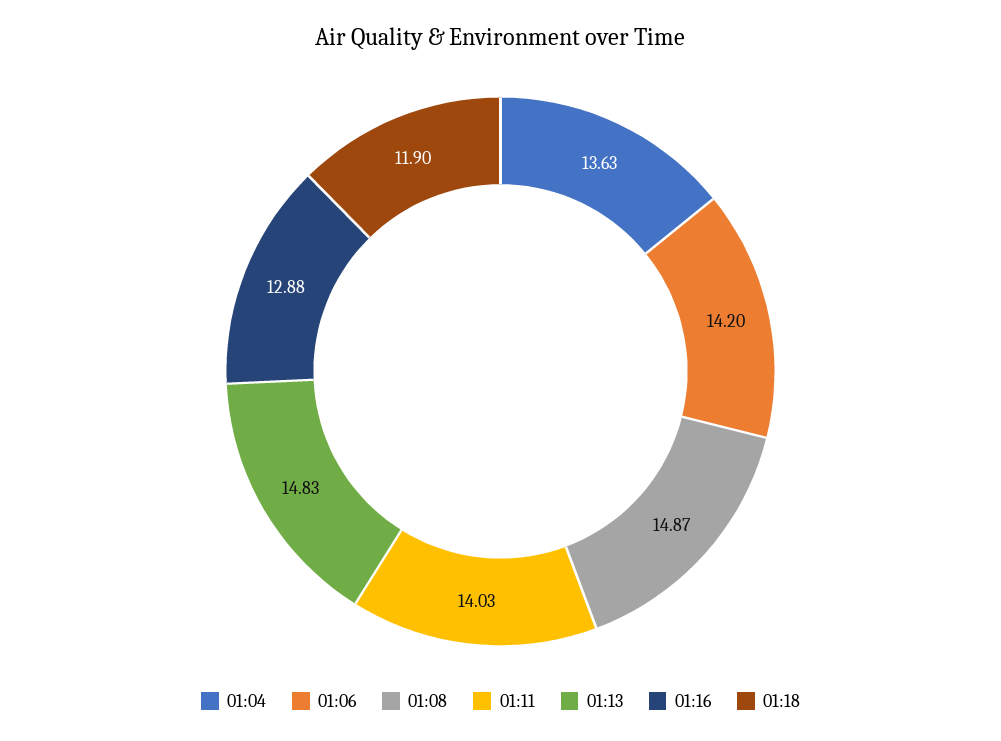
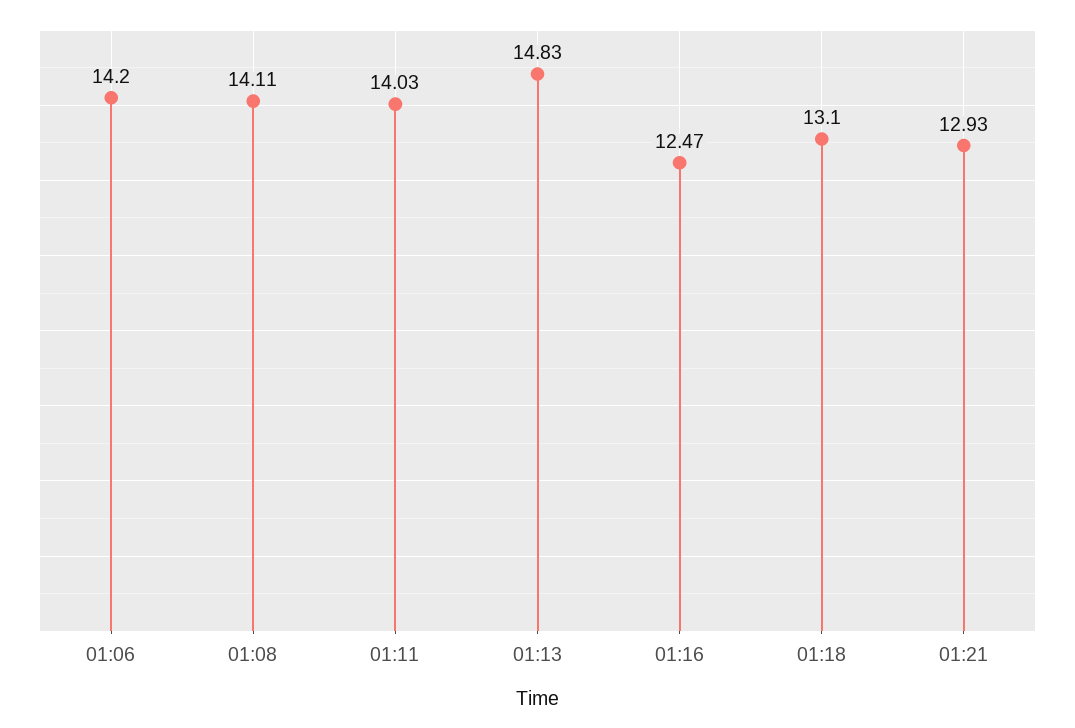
01:04: 13.63 -> none
01:08: 14.87 -> 14.11
01:16: 12.88 -> 12.47
01:18: 11.9 -> 13.1
01:21: none -> 12.93

